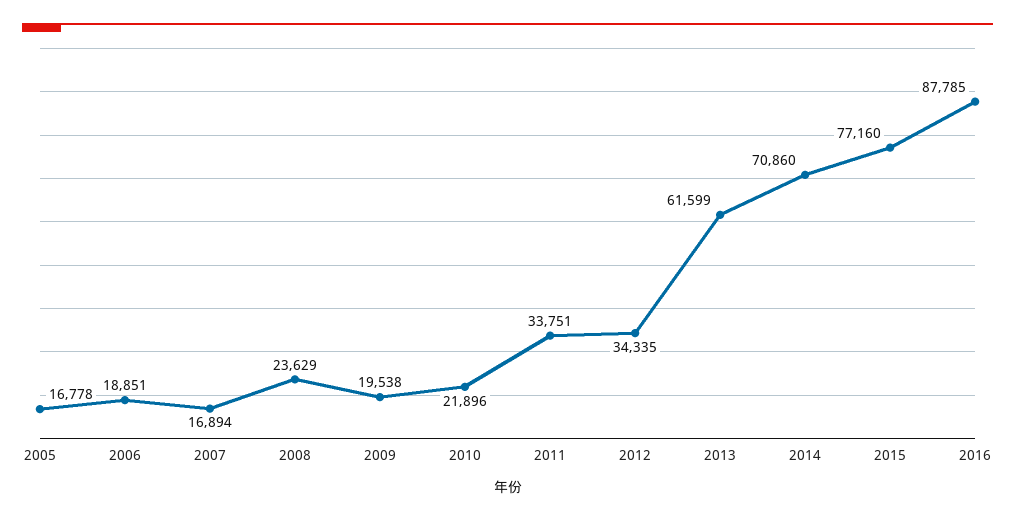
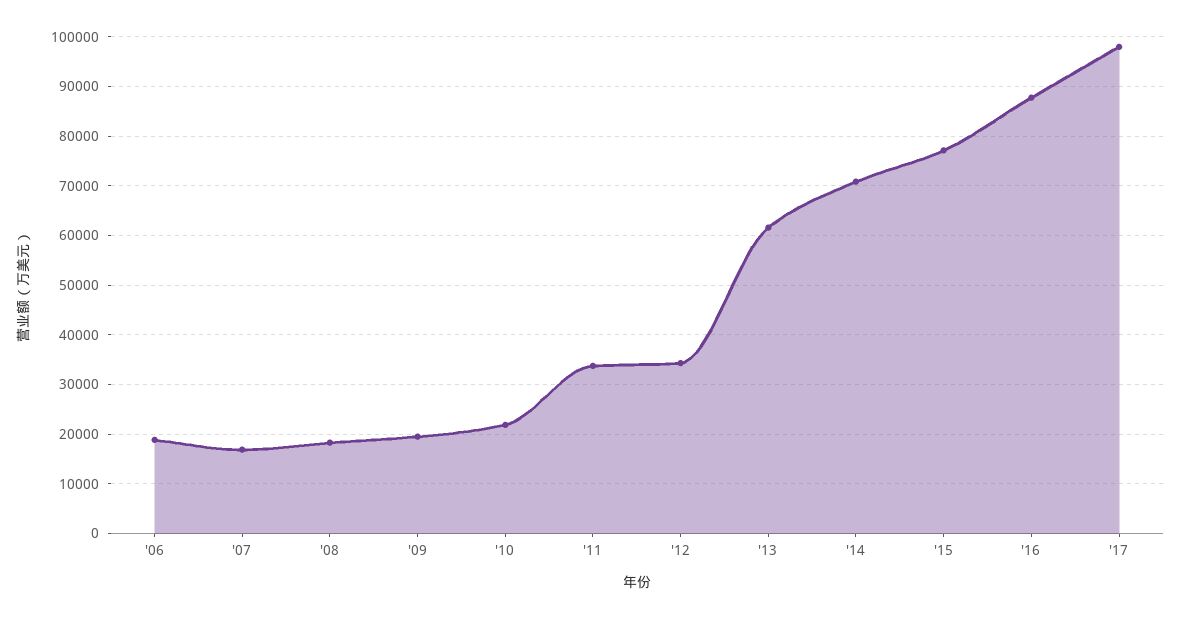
2005: 16778 -> none
2008: 23629 -> 18000
'17: none -> 98000

